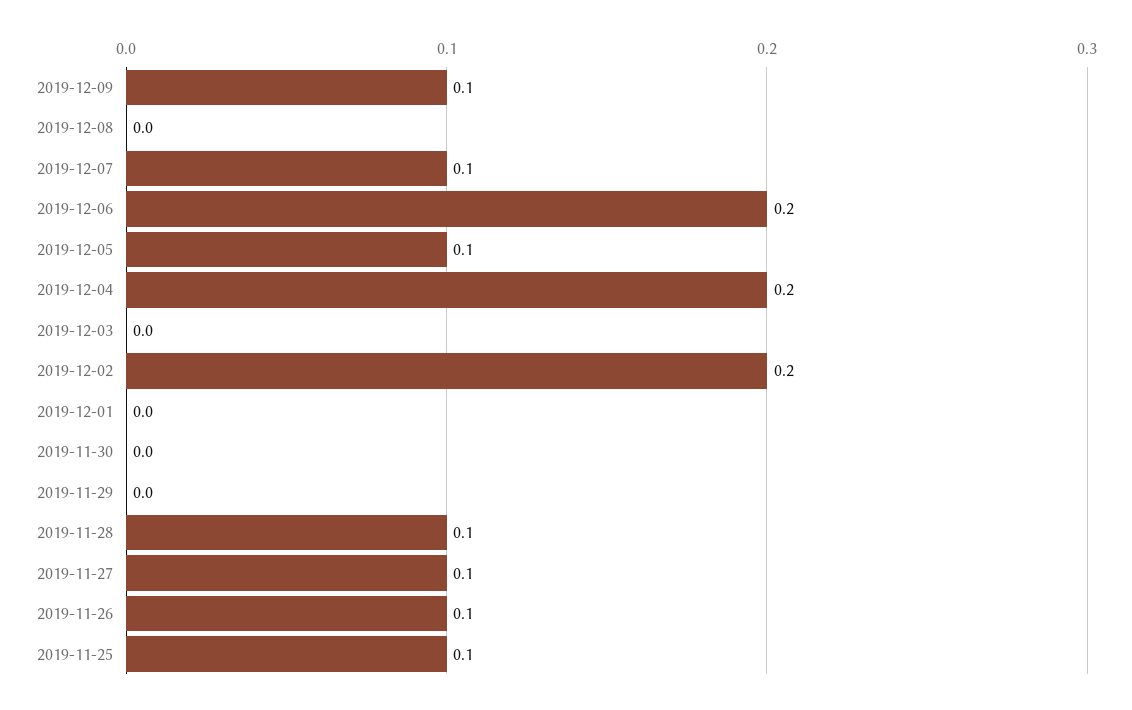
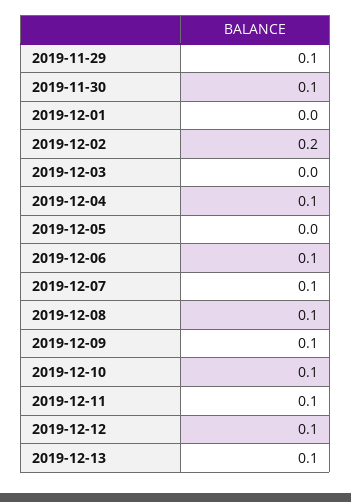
2019-12-08: 0 -> 0.1
2019-12-06: 0.2 -> 0.1
2019-12-05: 0.1 -> 0
2019-12-04: 0.2 -> 0.1
2019-11-30: 0 -> 0.1
2019-11-29: 0 -> 0.1
2019-11-28: 0.1 -> none
2019-11-27: 0.1 -> none
2019-11-26: 0.1 -> none
2019-11-25: 0.1 -> none
2019-12-10: none -> 0.1
2019-12-11: none -> 0.1
2019-12-12: none -> 0.1
2019-12-13: none -> 0.1

